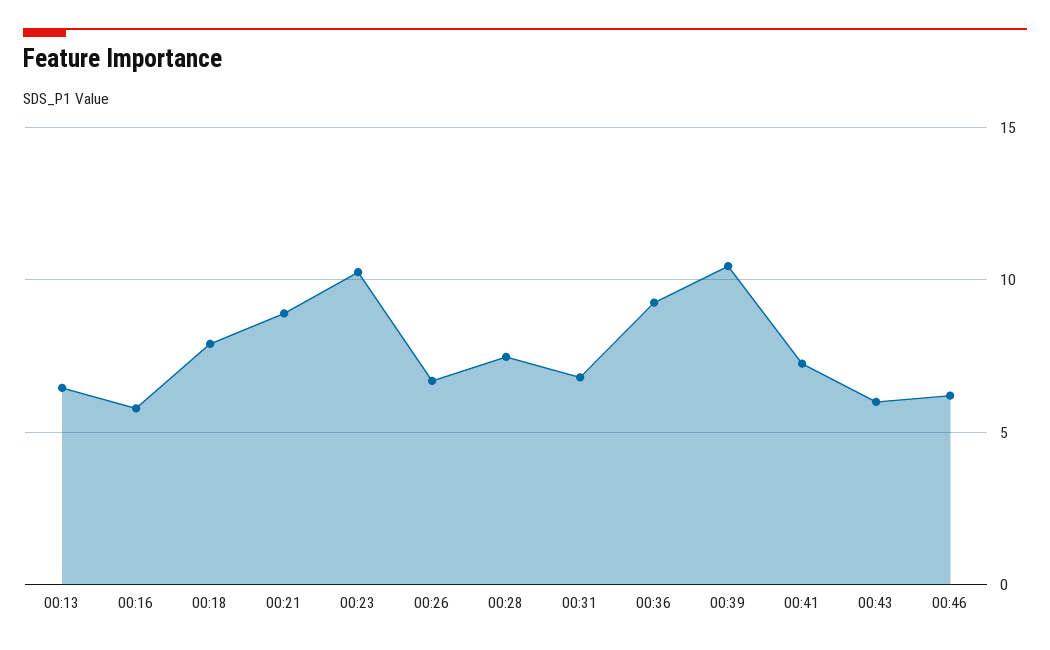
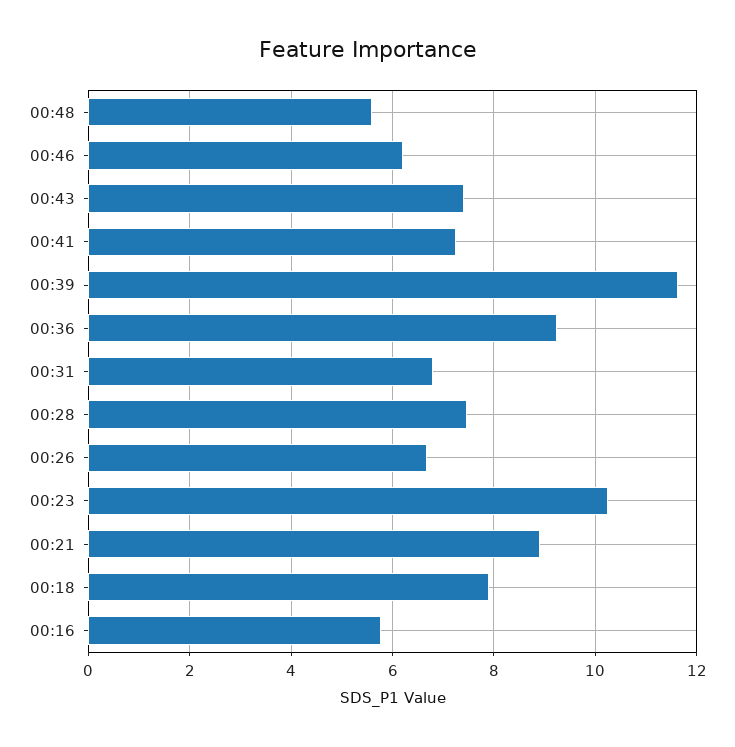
00:13: 6.5 -> none
00:39: 10.5 -> 11.6
00:43: 6 -> 7.4
00:48: none -> 5.6

